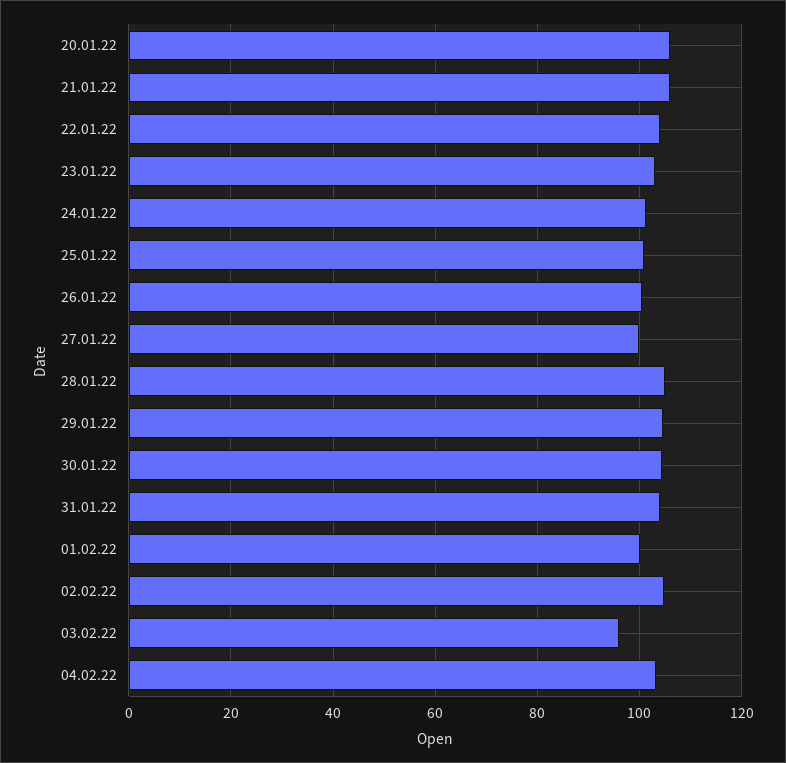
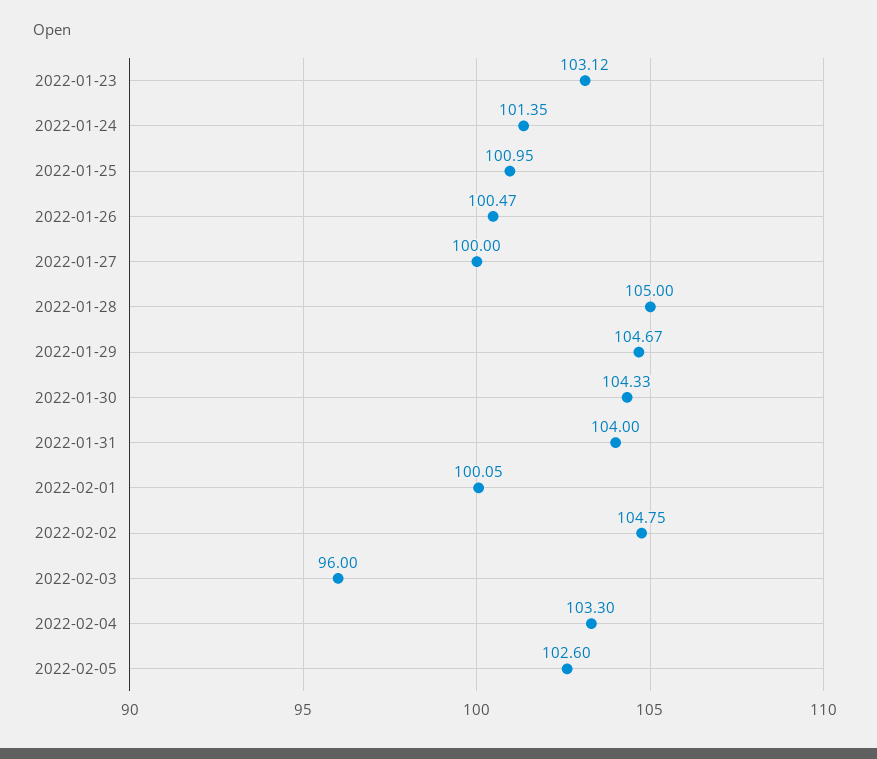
20.01.22: 106 -> none
21.01.22: 106 -> none
22.01.22: 104 -> none
2022-02-05: none -> 102.6

